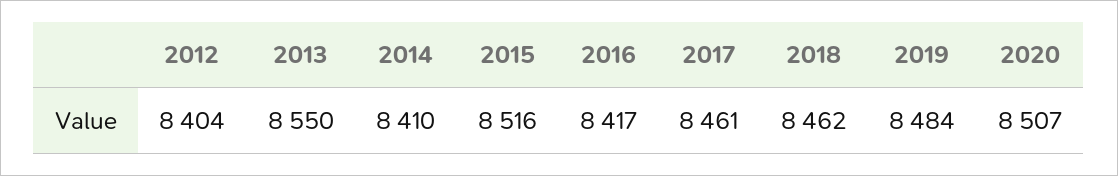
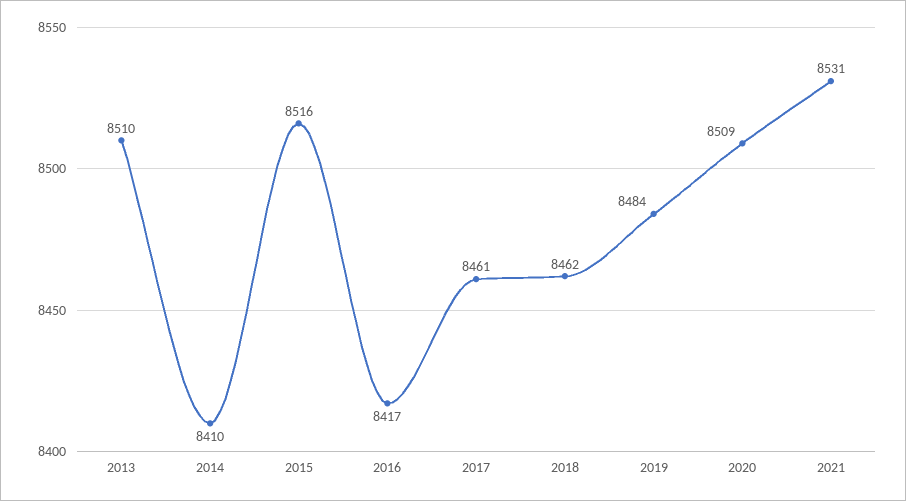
2012: 8404 -> none
2013: 8550 -> 8510
2020: 8507 -> 8509
2021: none -> 8531

